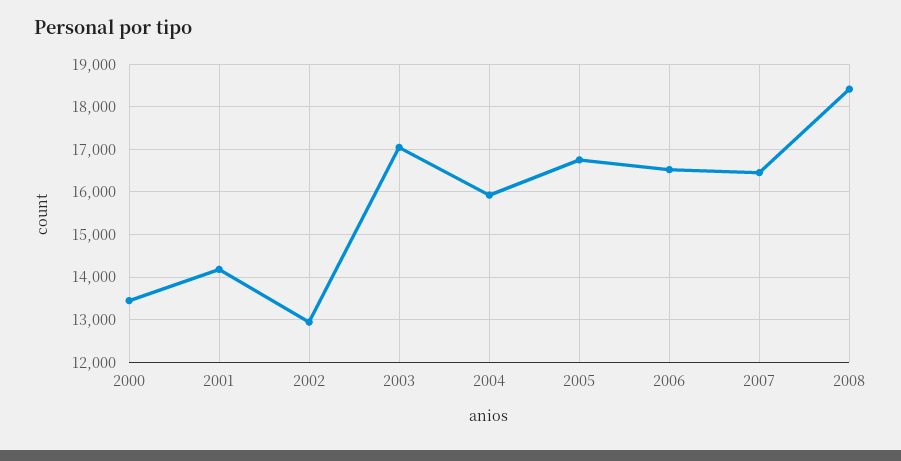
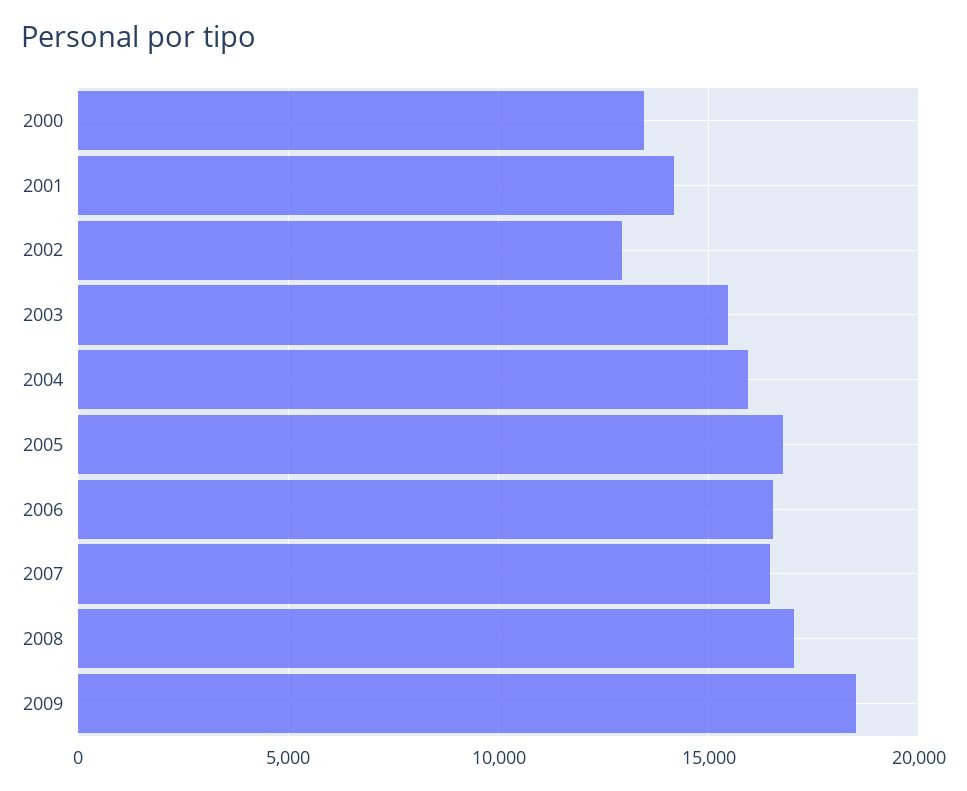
2003: 17000 -> 15500
2008: 18400 -> 17000
2009: none -> 18500

